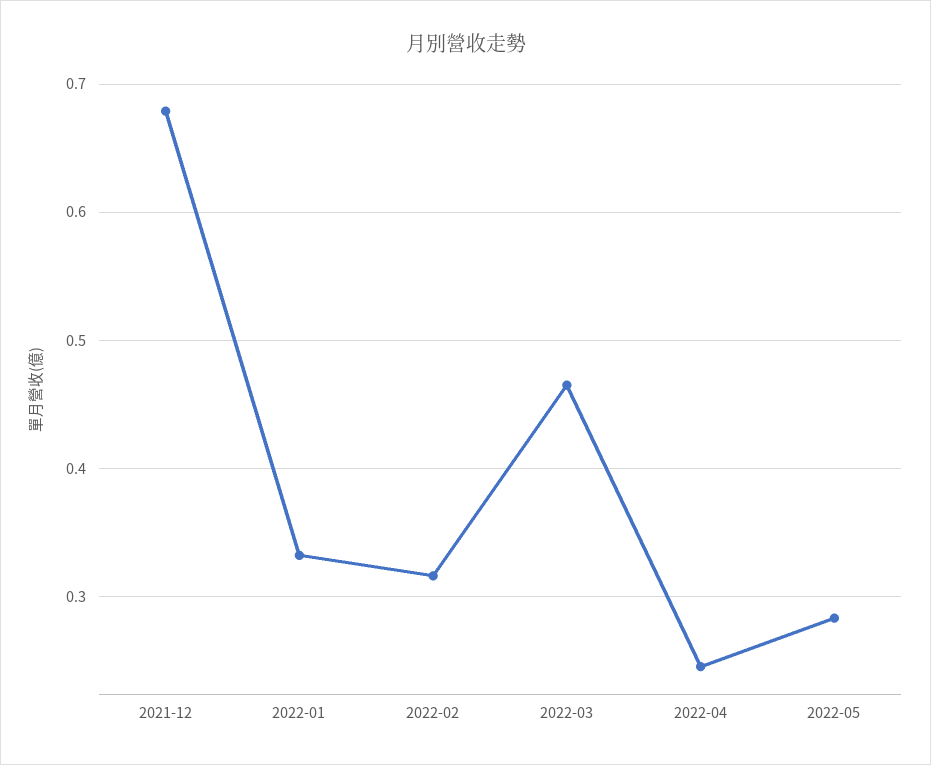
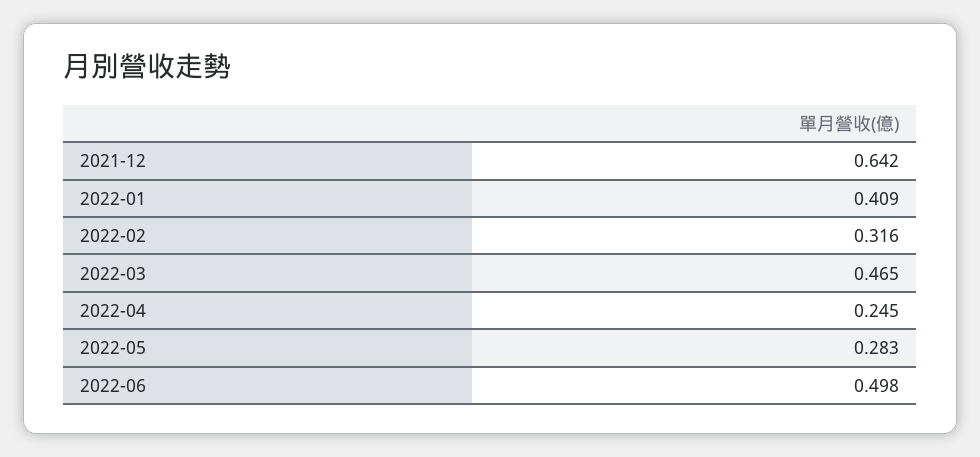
2021-12: 0.68 -> 0.642
2022-01: 0.33 -> 0.409
2022-06: none -> 0.498

